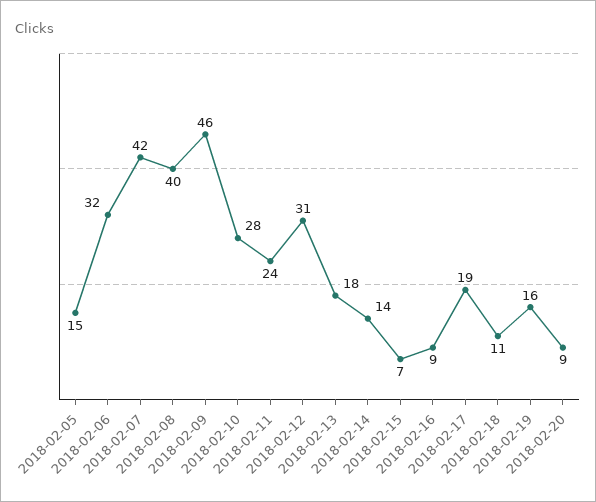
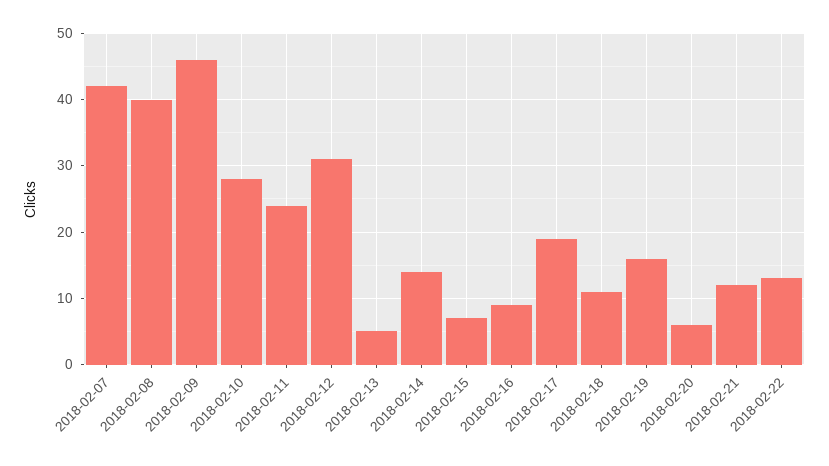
2018-02-05: 15 -> none
2018-02-06: 32 -> none
2018-02-13: 18 -> 5
2018-02-20: 9 -> 6
2018-02-21: none -> 12
2018-02-22: none -> 13

